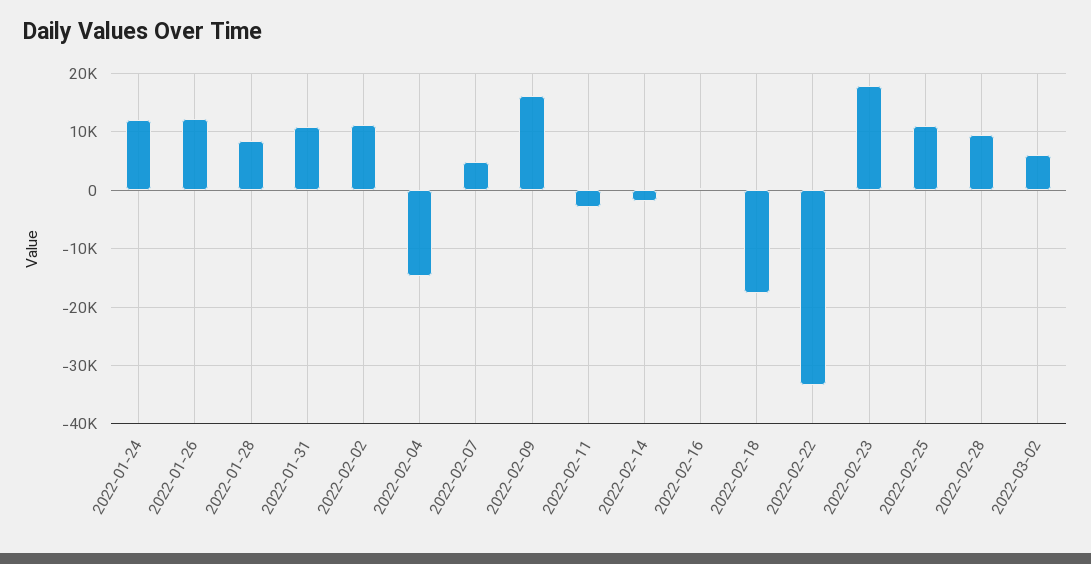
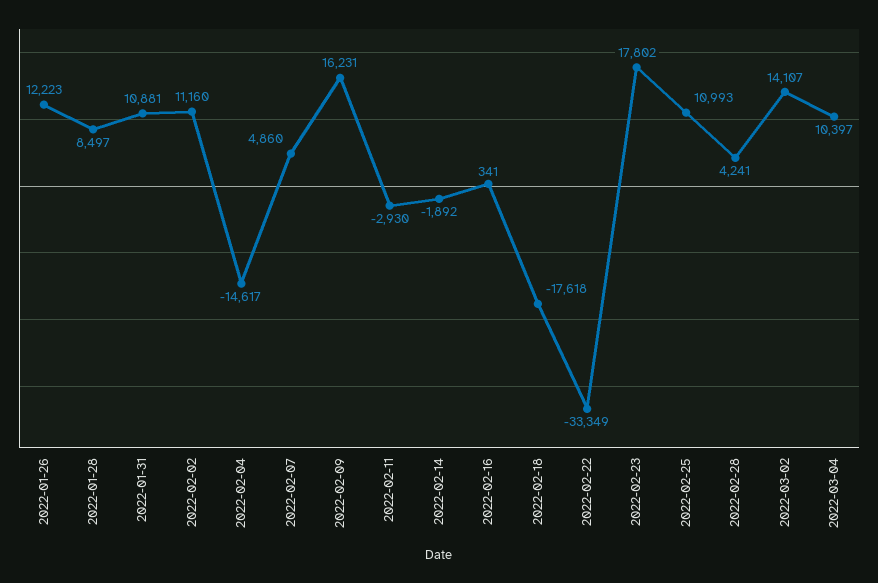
2022-01-24: 12000 -> none
2022-02-28: 10000 -> 4241
2022-03-02: 6000 -> 14107
2022-03-04: none -> 10397

